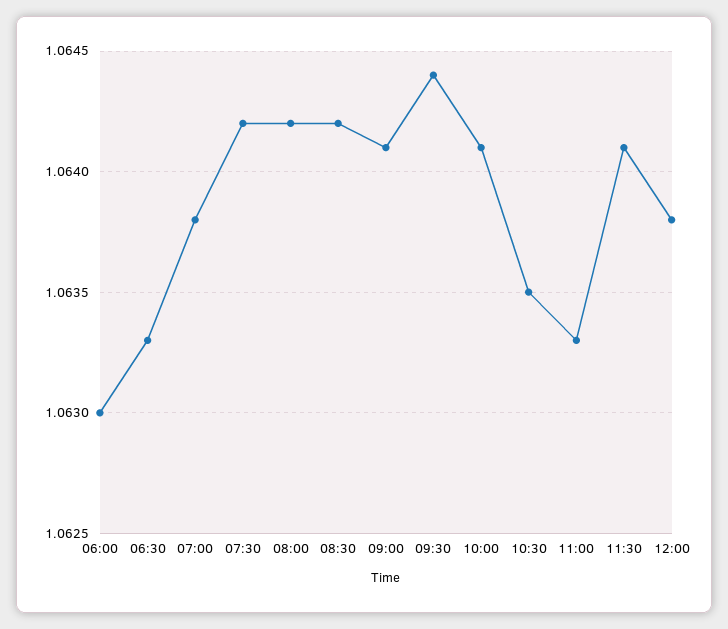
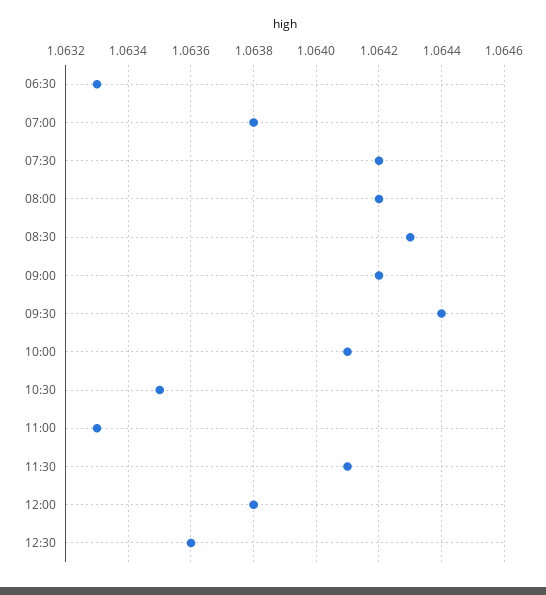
06:00: 1.063 -> none
08:30: 1.0642 -> 1.0643
09:00: 1.0641 -> 1.0642
12:30: none -> 1.0636

